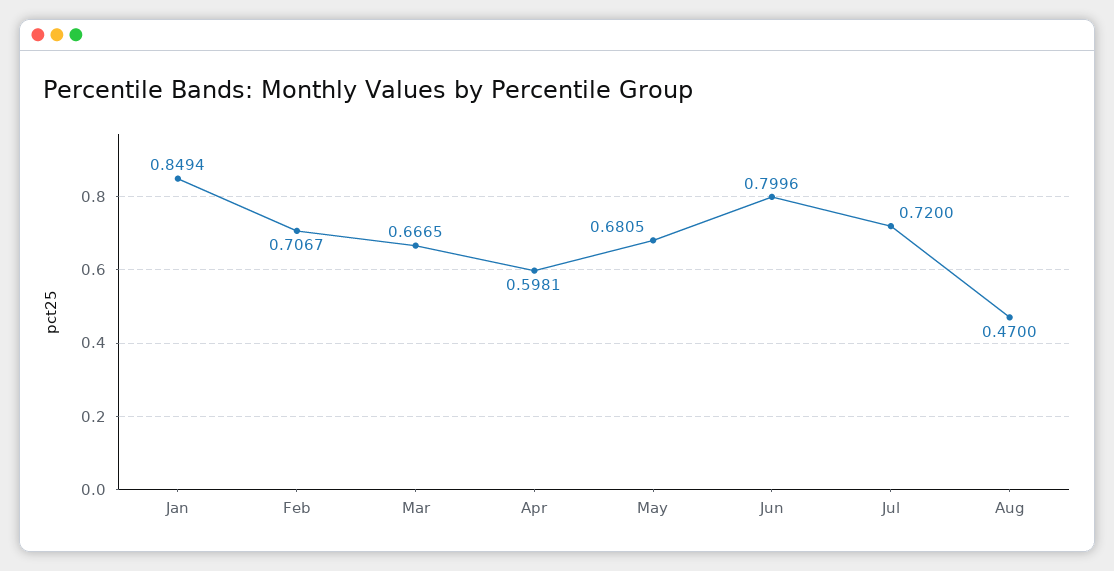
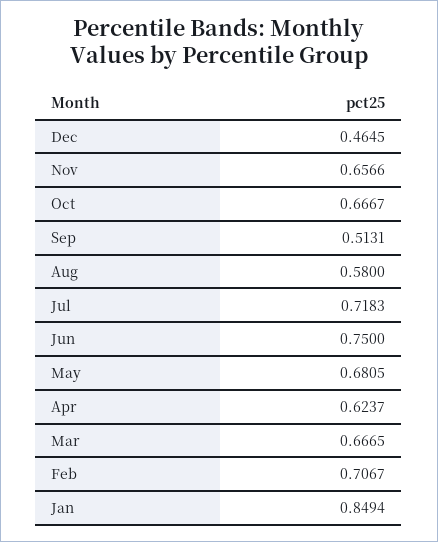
Apr: 0.5981 -> 0.6237
Jun: 0.7996 -> 0.75
Jul: 0.72 -> 0.7183
Aug: 0.47 -> 0.58
Dec: none -> 0.4645
Nov: none -> 0.6566
Oct: none -> 0.6667
Sep: none -> 0.5131

